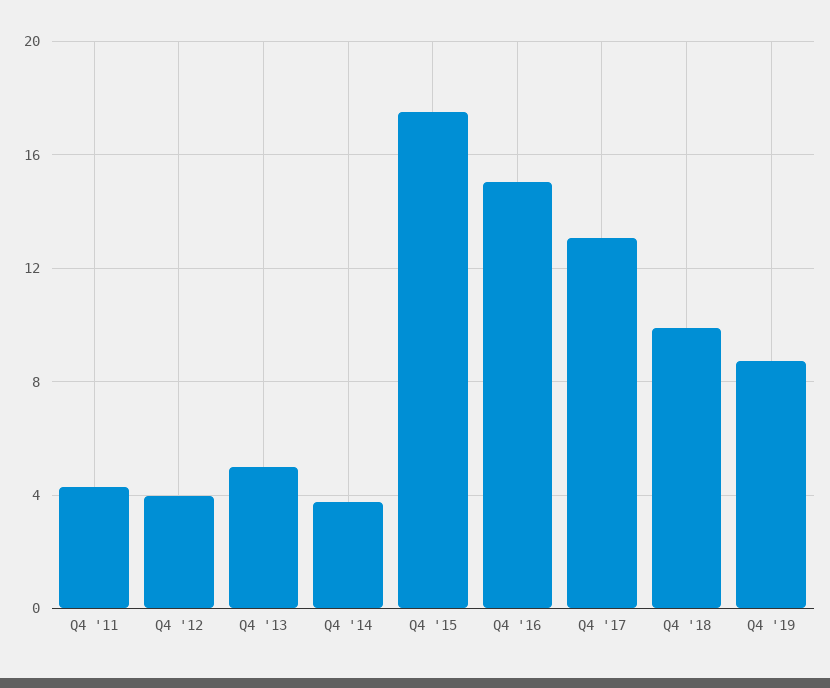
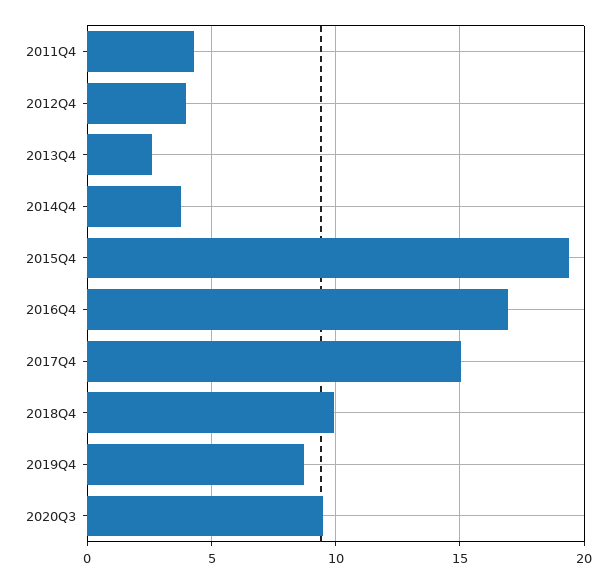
Q4 '13: 5 -> 2.5
Q4 '15: 17.5 -> 19.5
Q4 '16: 15 -> 17
Q4 '17: 13 -> 15
2020Q3: none -> 9.5

